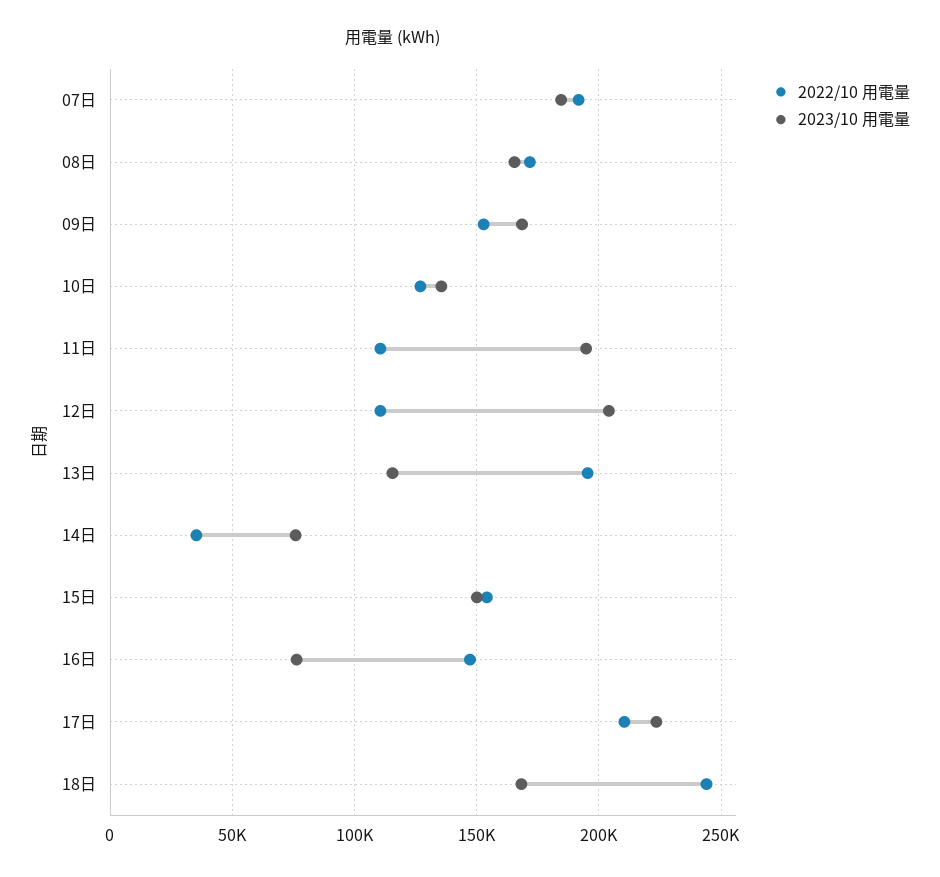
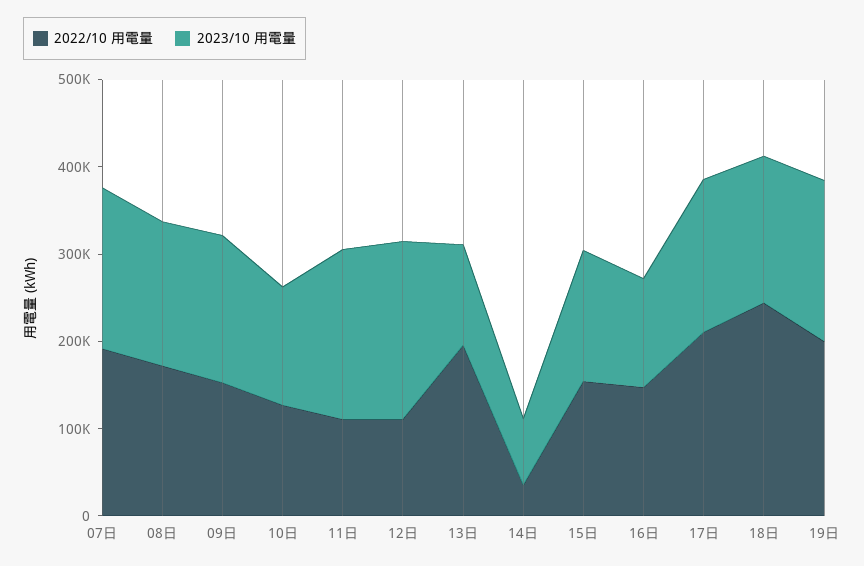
2023/10 用電量, 16日: 75000 -> 120000
2023/10 用電量, 17日: 225000 -> 180000
2022/10 用電量, 19日: none -> 200000
2023/10 用電量, 19日: none -> 180000

